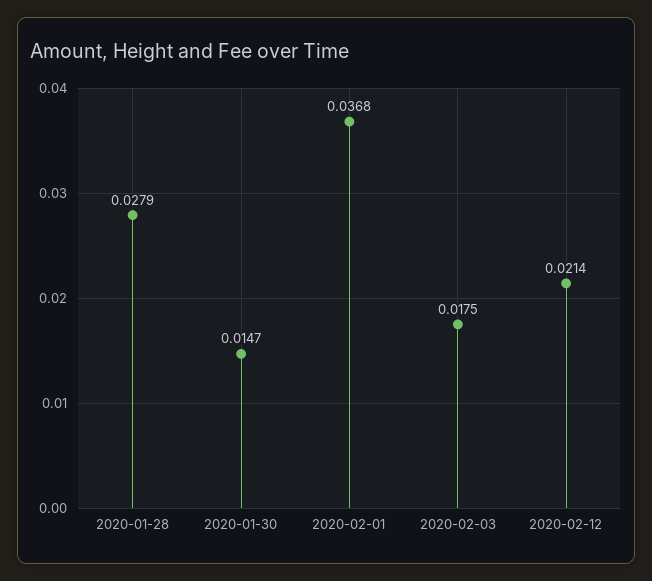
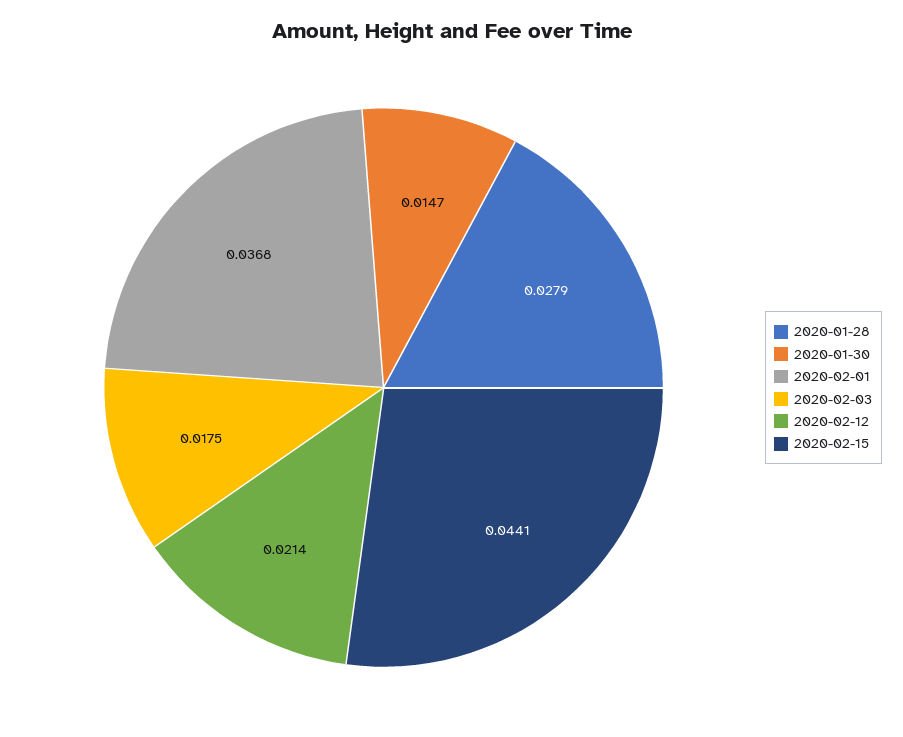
2020-02-15: none -> 0.0441

